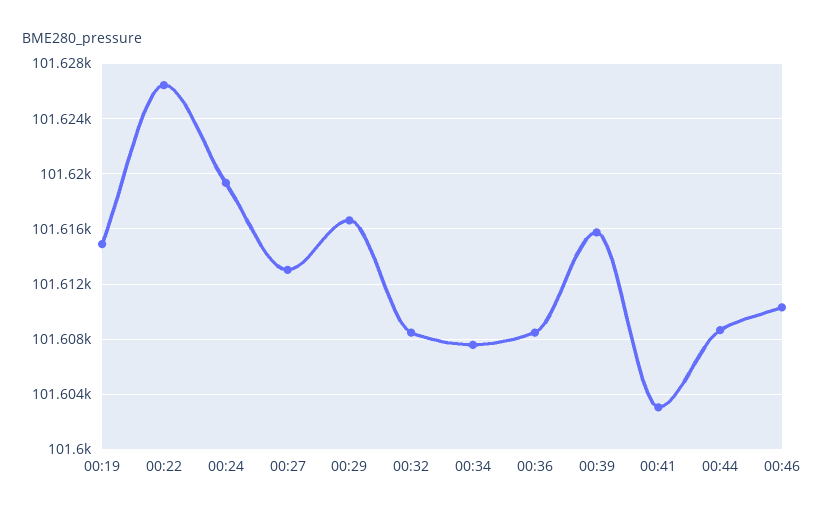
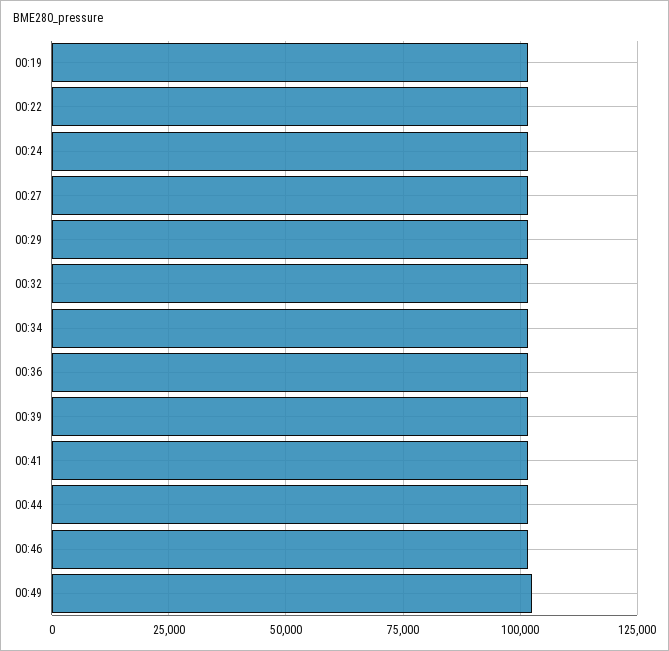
00:49: none -> 102500

